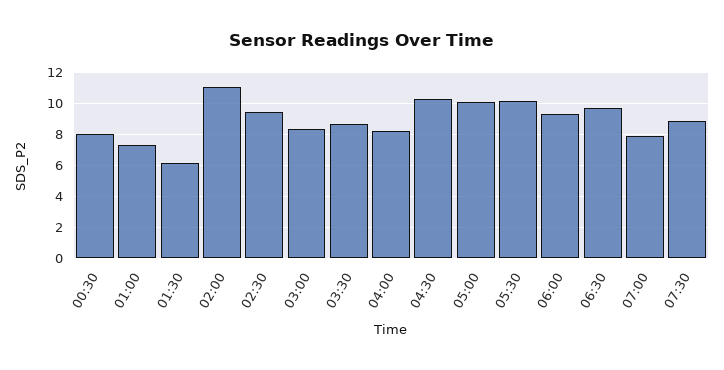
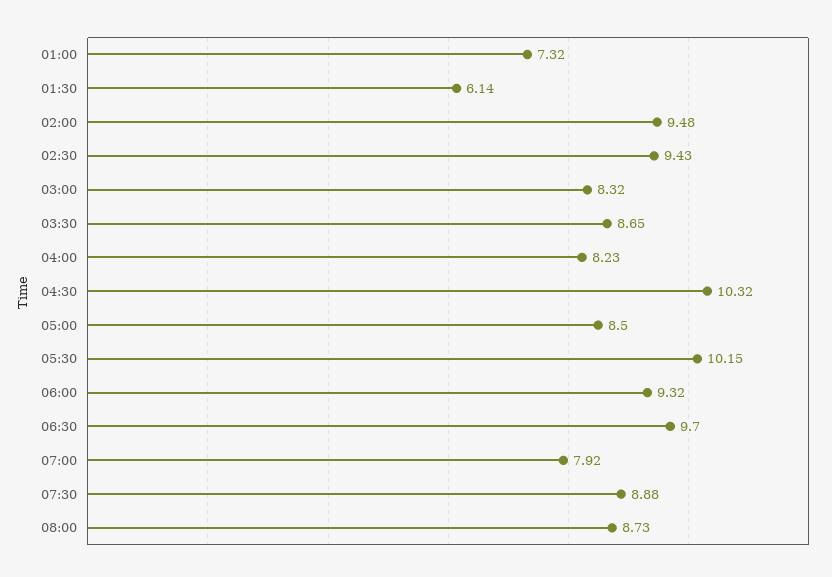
00:30: 8 -> none
02:00: 11 -> 9.48
05:00: 10 -> 8.5
08:00: none -> 8.73

